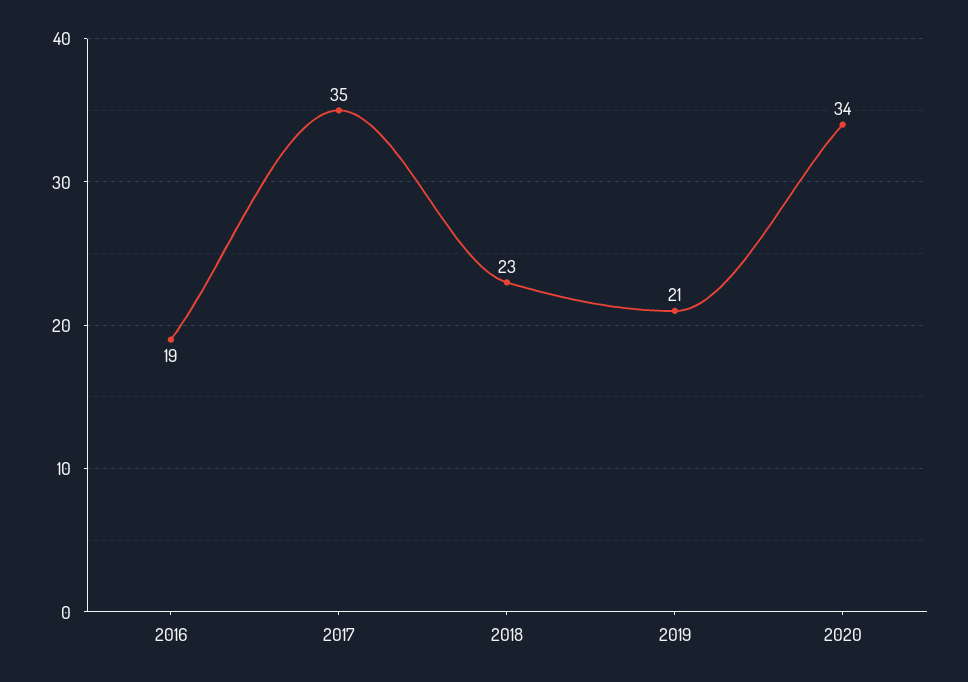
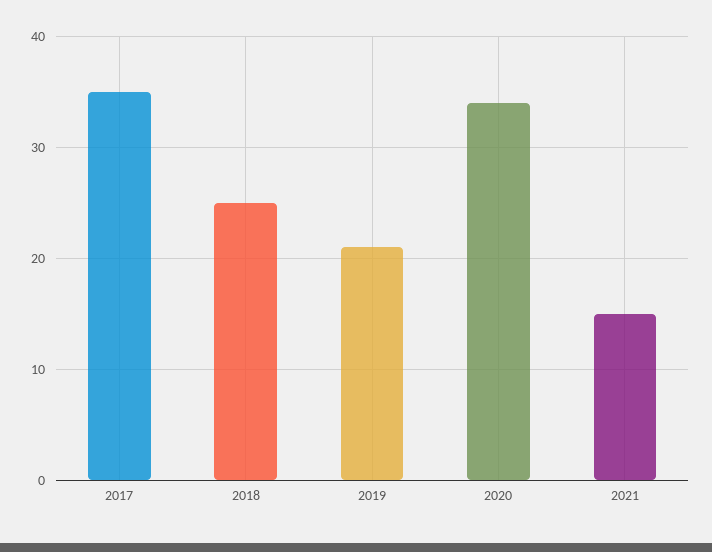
2016: 19 -> none
2018: 23 -> 25
2021: none -> 15

